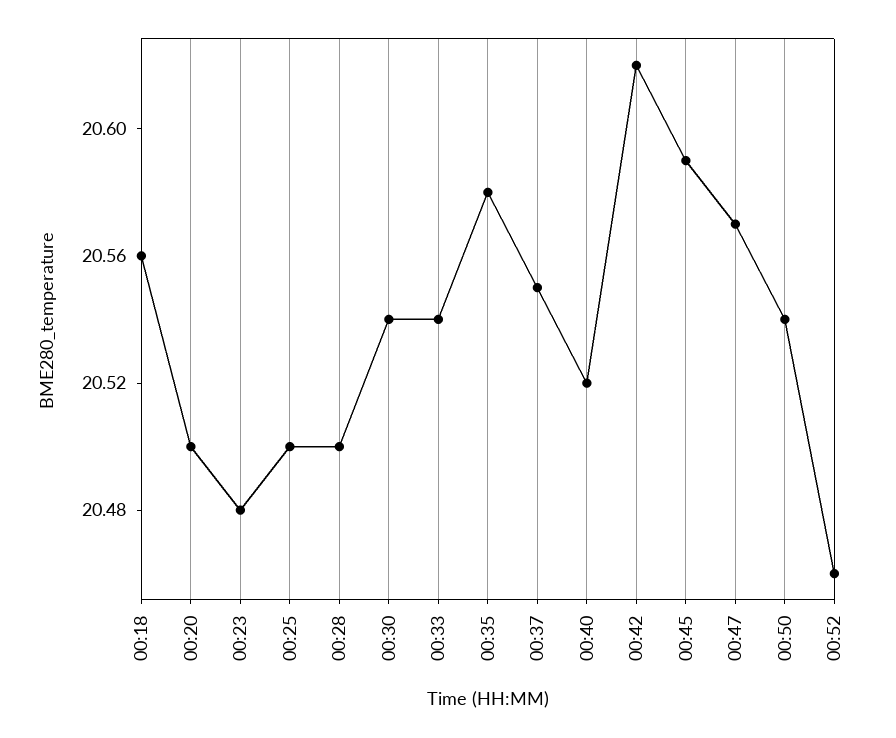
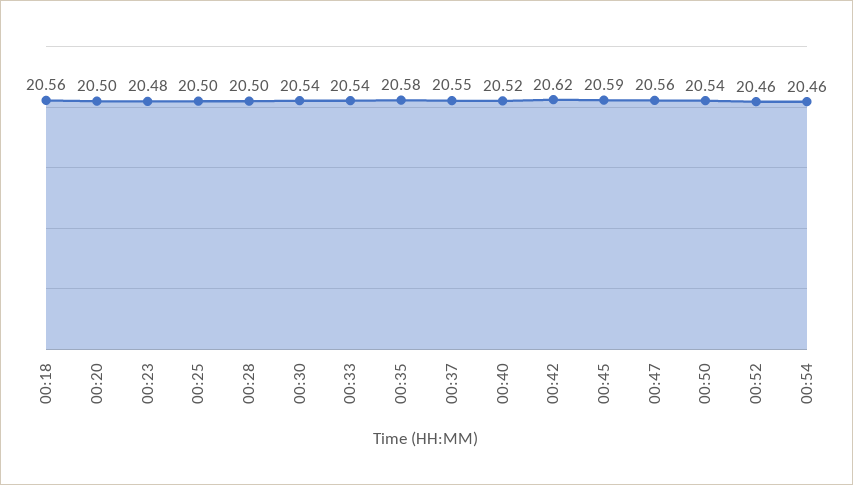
00:47: 20.57 -> 20.56
00:54: none -> 20.46

